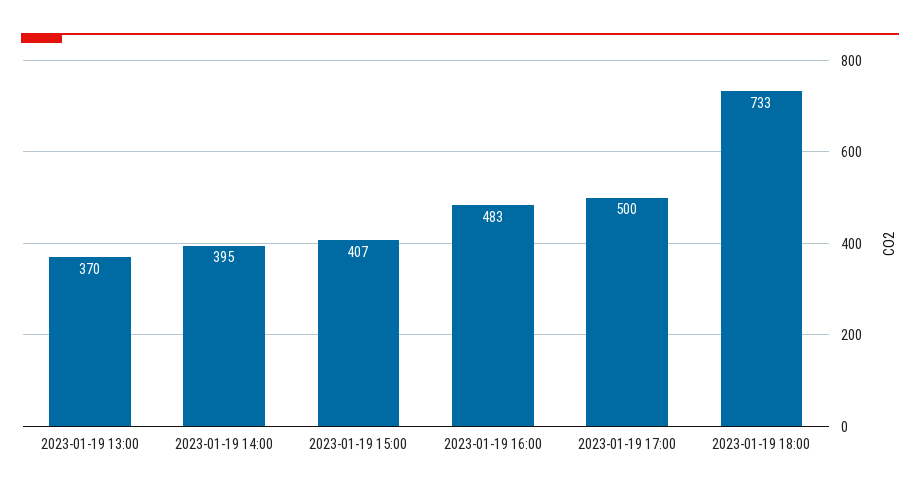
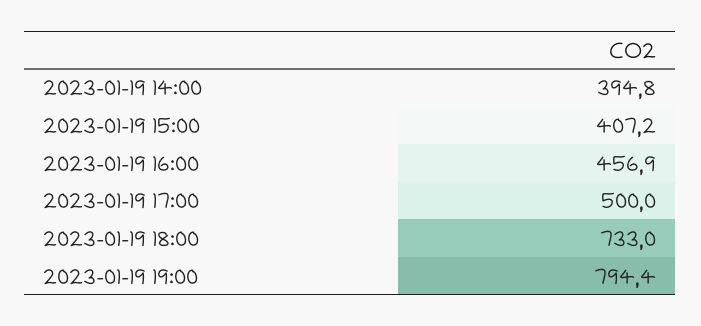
2023-01-19 13:00: 370 -> none
2023-01-19 16:00: 483 -> 456.9
2023-01-19 19:00: none -> 794.4

